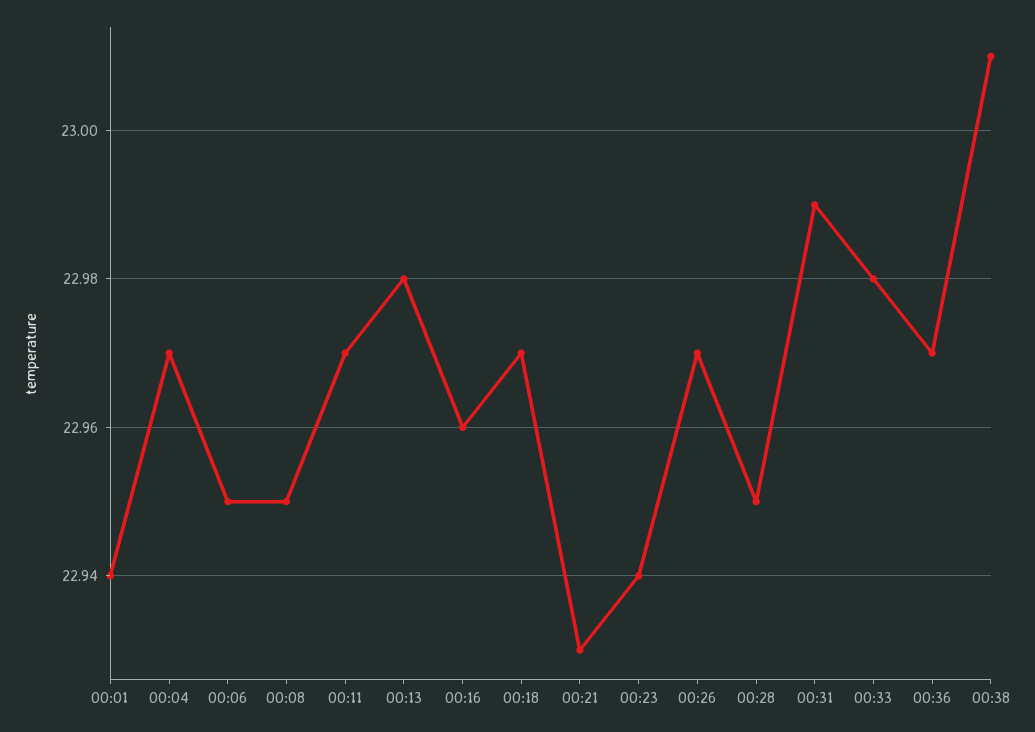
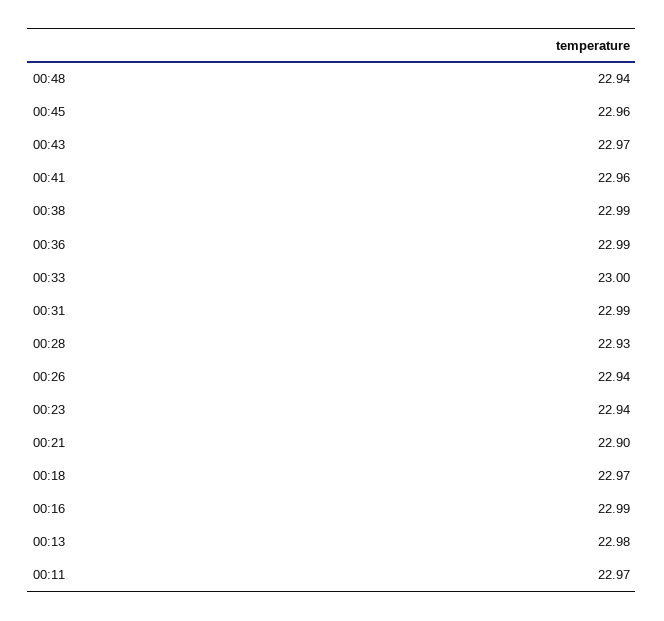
00:01: 22.94 -> none
00:04: 22.97 -> none
00:06: 22.95 -> none
00:08: 22.95 -> none
00:16: 22.96 -> 22.99
00:21: 22.93 -> 22.9
00:26: 22.97 -> 22.94
00:28: 22.95 -> 22.93
00:33: 22.98 -> 23
00:36: 22.97 -> 22.99
00:38: 23.01 -> 22.99
00:48: none -> 22.94
00:45: none -> 22.96
00:43: none -> 22.97
00:41: none -> 22.96

